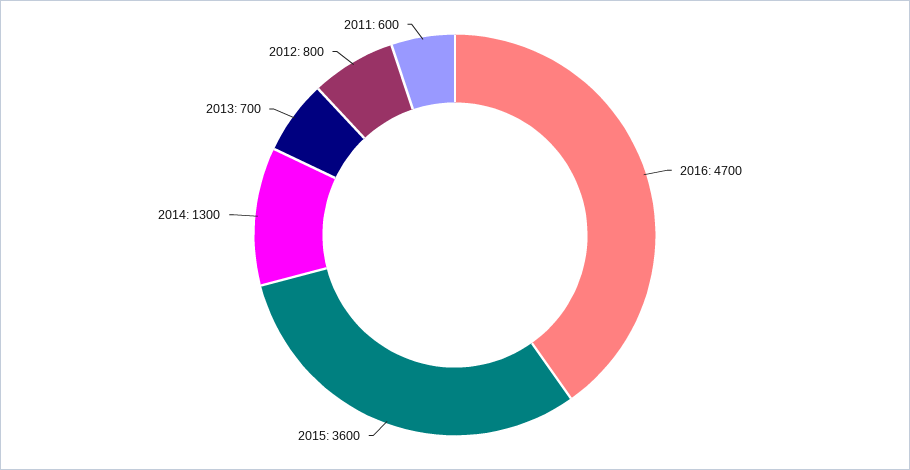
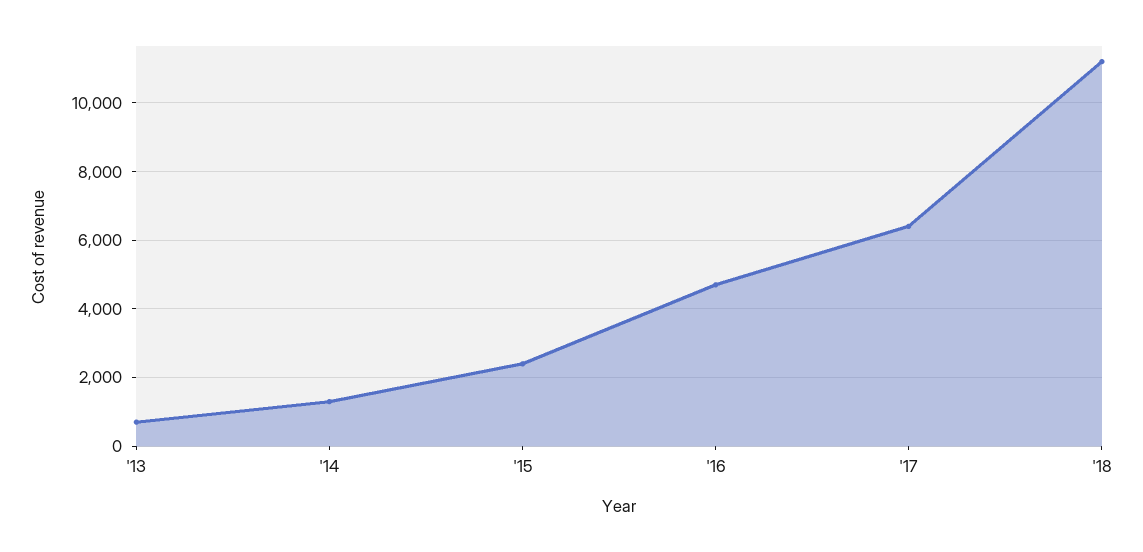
2015: 3600 -> 2400
2012: 800 -> none
2011: 600 -> none
'17: none -> 6400
'18: none -> 11200

